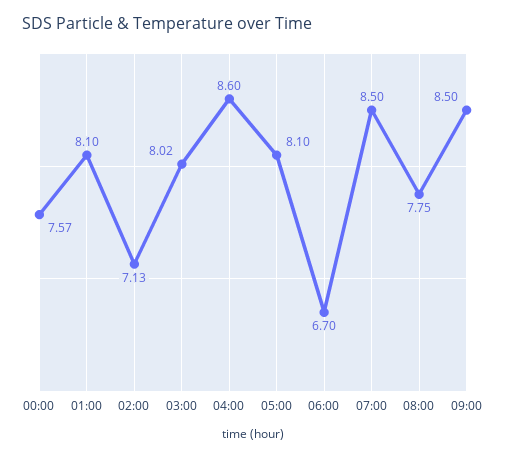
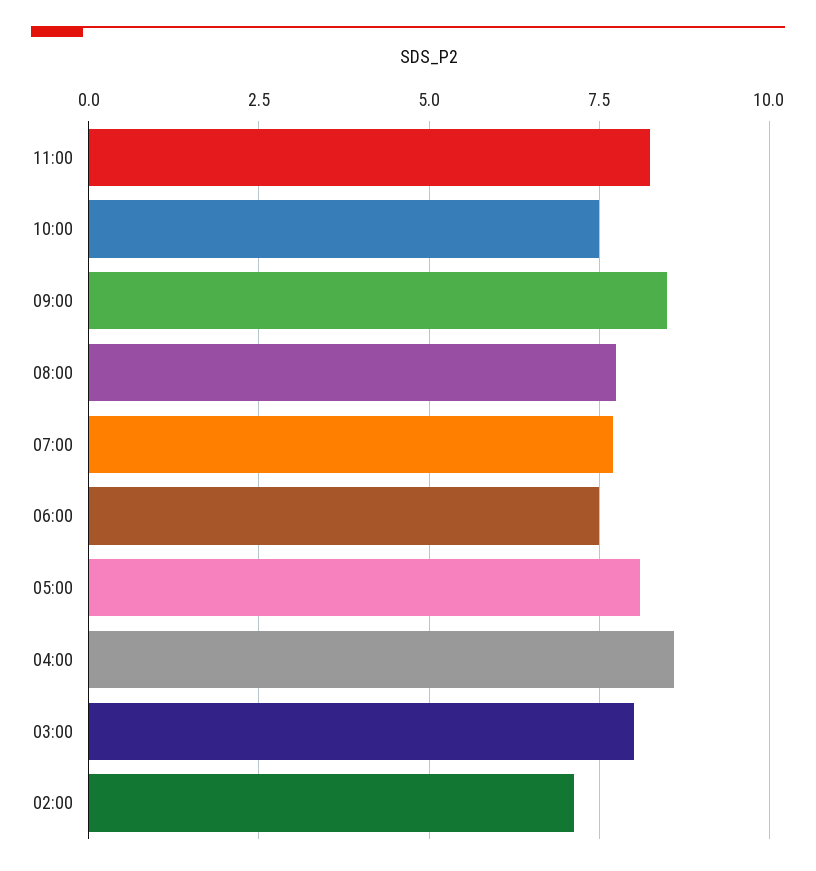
00:00: 7.57 -> none
01:00: 8.1 -> none
06:00: 6.7 -> 7.5
07:00: 8.5 -> 7.75
11:00: none -> 8.25
10:00: none -> 7.5

